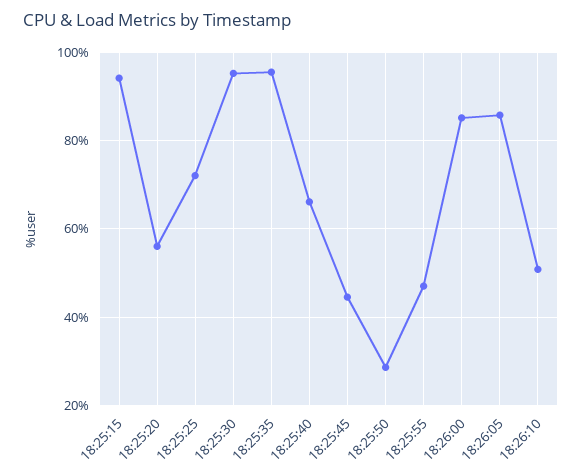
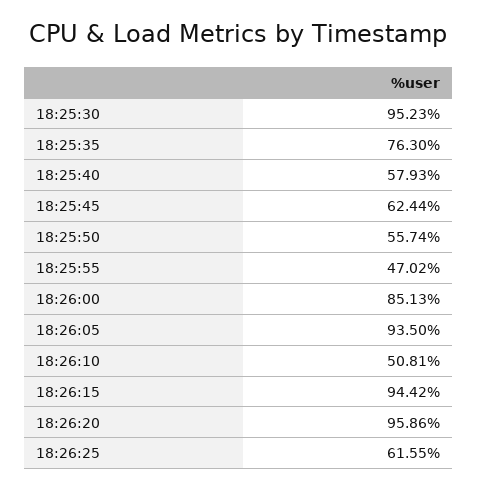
18:25:15: 94 -> none
18:25:20: 56 -> none
18:25:25: 72 -> none
18:25:35: 96 -> 76.3
18:25:40: 66 -> 57.93
18:25:45: 44 -> 62.44
18:25:50: 28 -> 55.74
18:26:05: 86 -> 93.5
18:26:15: none -> 94.42
18:26:20: none -> 95.86
18:26:25: none -> 61.55

